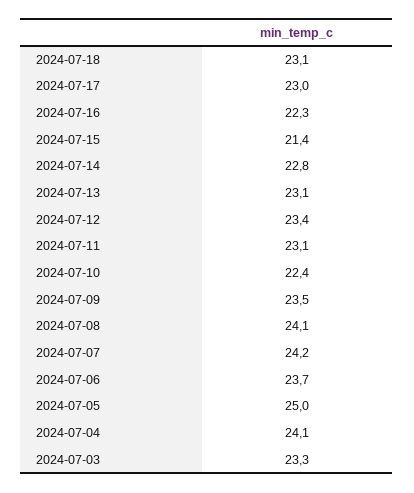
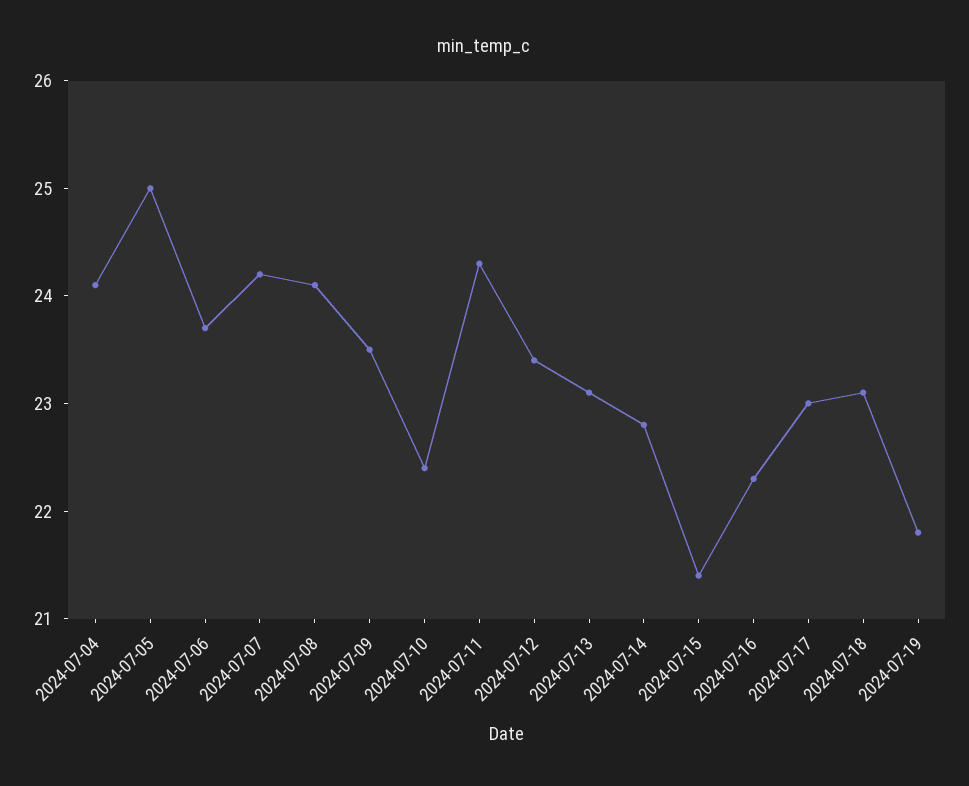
2024-07-11: 23.1 -> 24.3
2024-07-03: 23.3 -> none
2024-07-19: none -> 21.8

